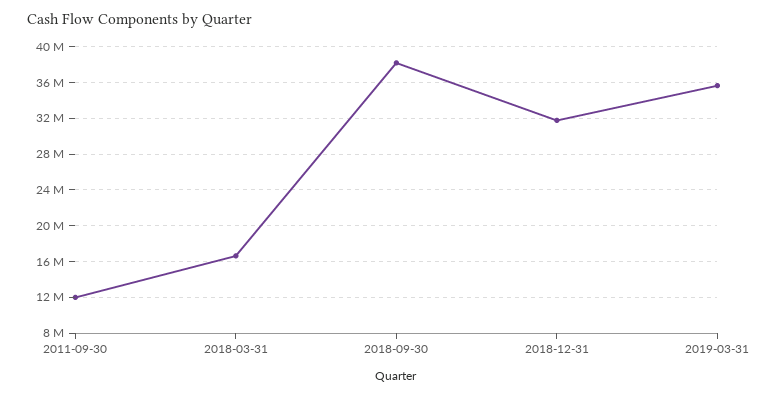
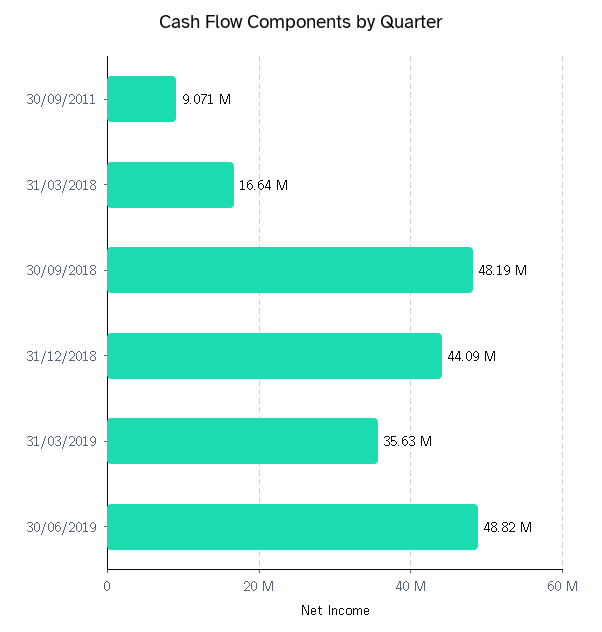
2011-09-30: 12000000 -> 9071000
2018-09-30: 38000000 -> 48190000
2018-12-31: 32000000 -> 44090000
30/06/2019: none -> 48820000

